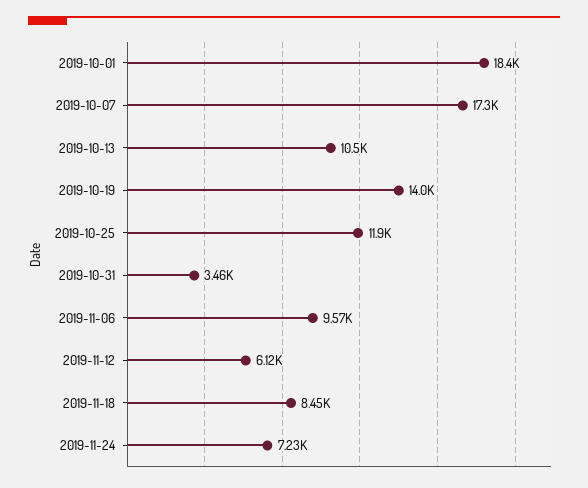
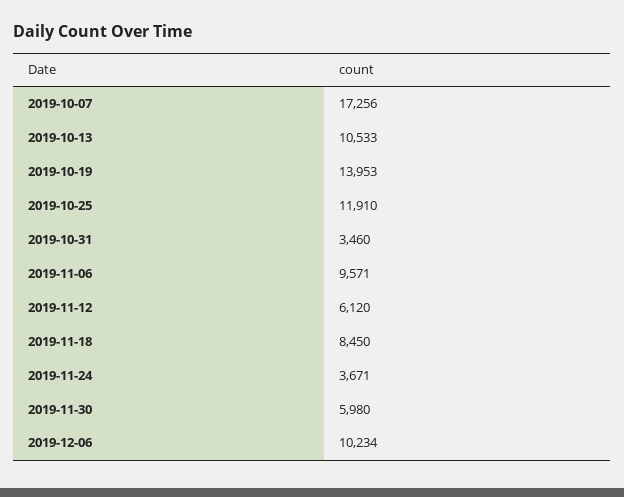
2019-10-01: 18400 -> none
2019-11-24: 7230 -> 3671
2019-11-30: none -> 5980
2019-12-06: none -> 10234

